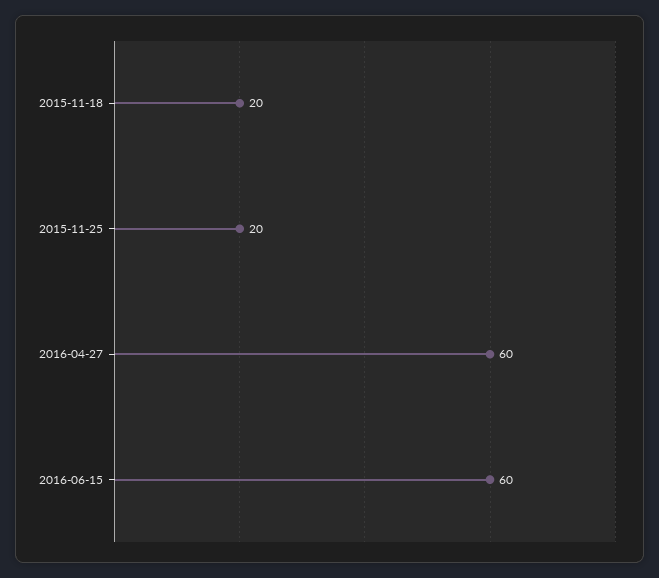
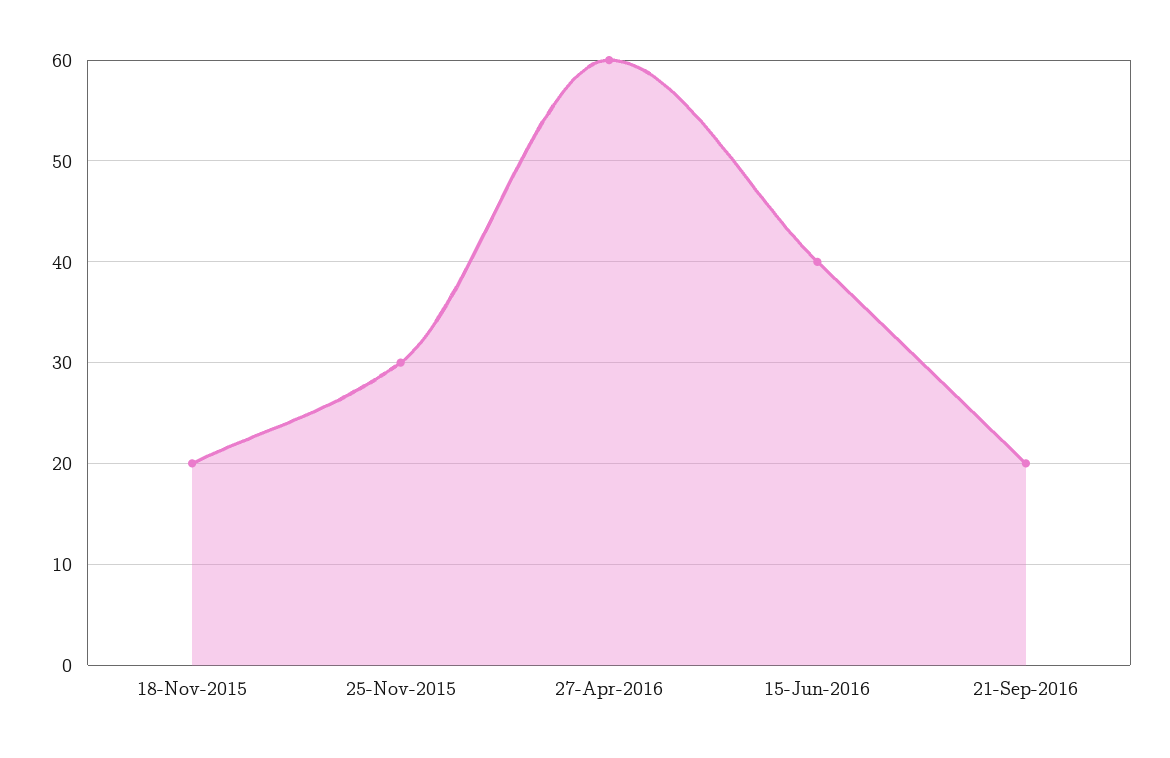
2015-11-25: 20 -> 30
2016-06-15: 60 -> 40
21-Sep-2016: none -> 20

